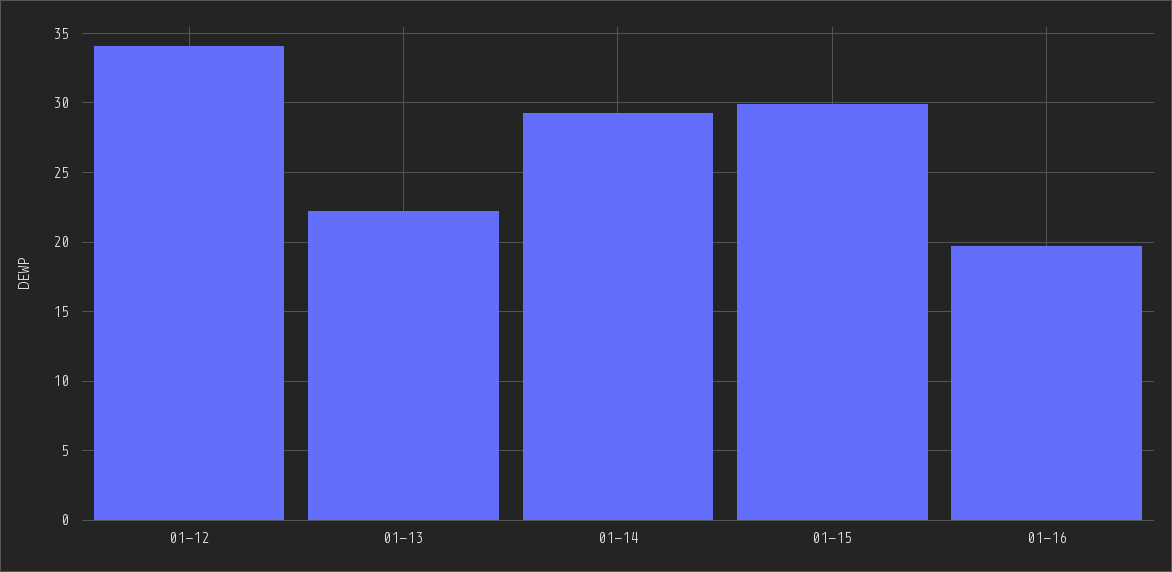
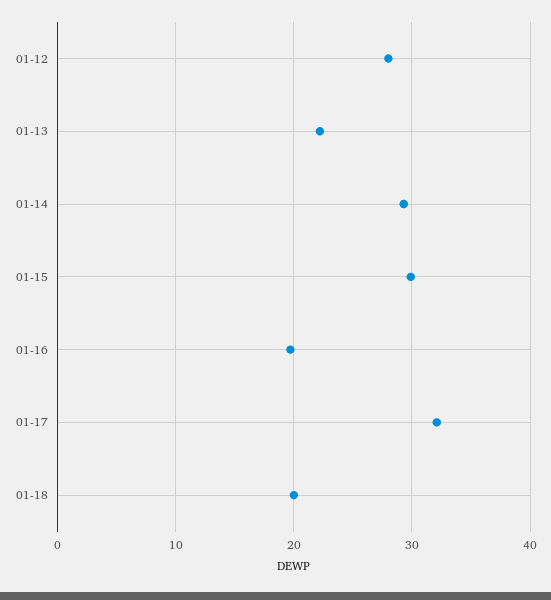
01-12: 34 -> 28
01-17: none -> 32
01-18: none -> 20

